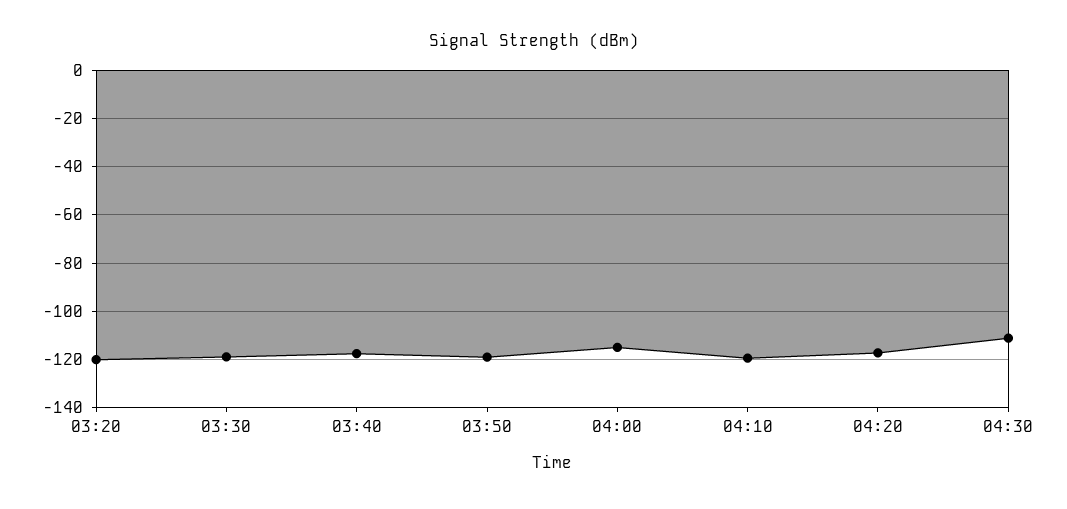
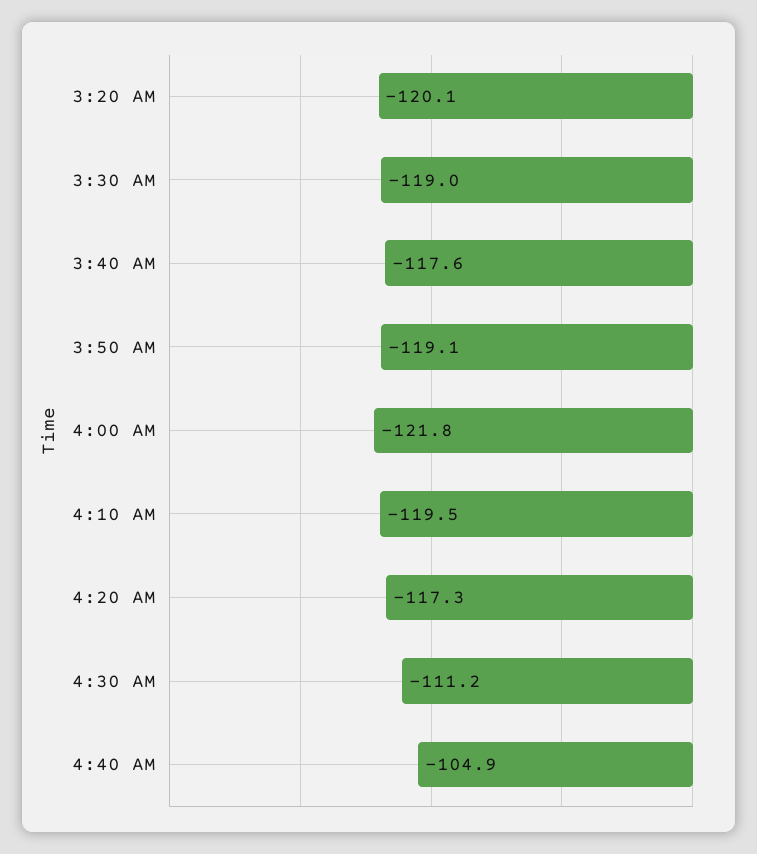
04:00: -115 -> -121.8
4:40 AM: none -> -104.9

